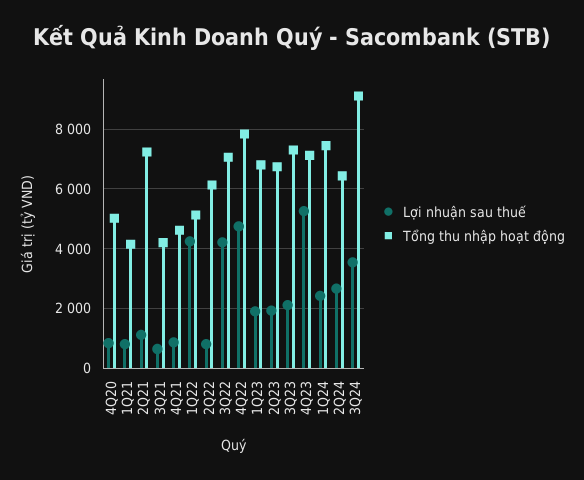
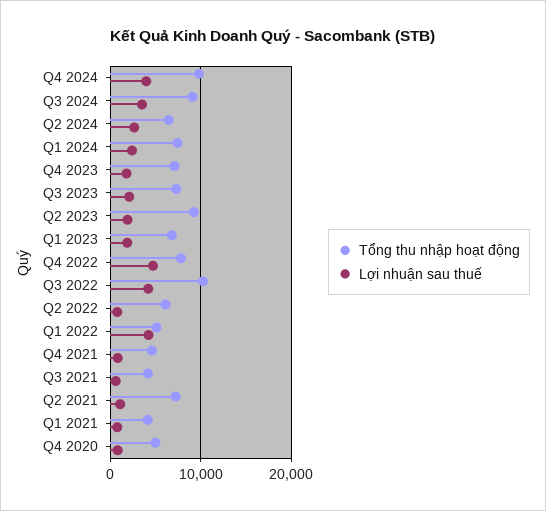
Tổng thu nhập hoạt động, 3Q22: 7000 -> 10000
Tổng thu nhập hoạt động, 2Q23: 6750 -> 9000
Lợi nhuận sau thuế, 4Q23: 5250 -> 2000
Tổng thu nhập hoạt động, Q4 2024: none -> 10000
Lợi nhuận sau thuế, Q4 2024: none -> 4000

